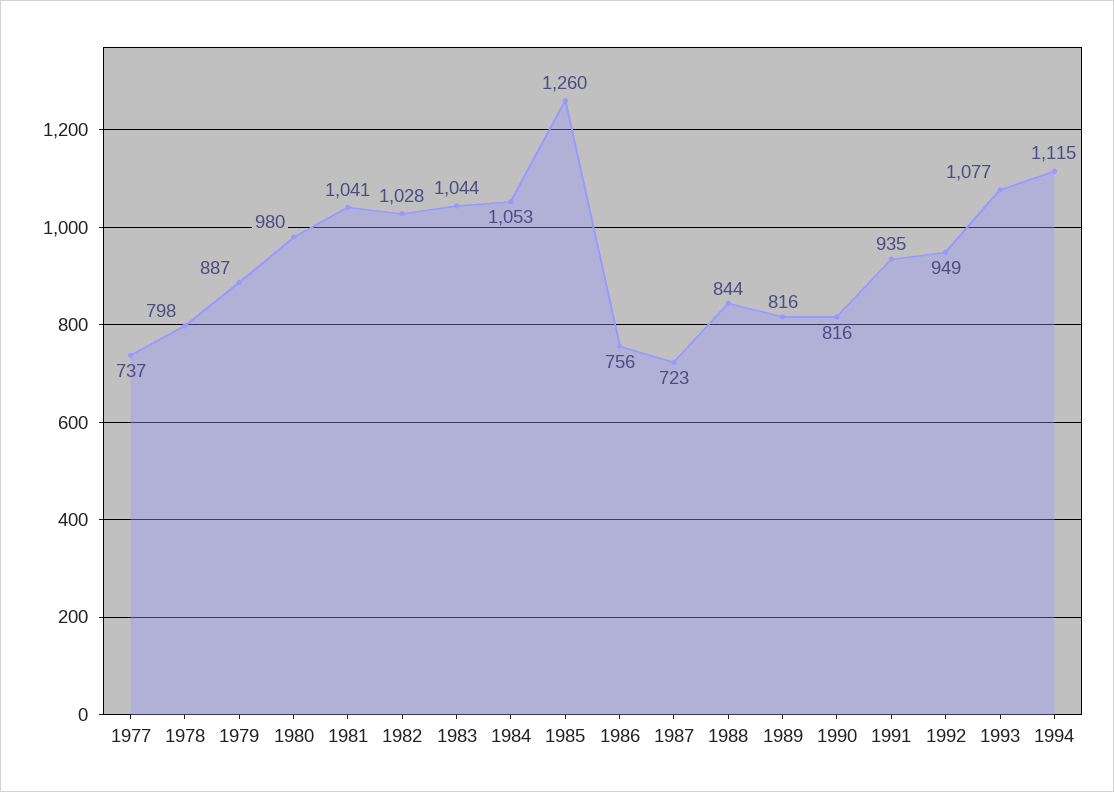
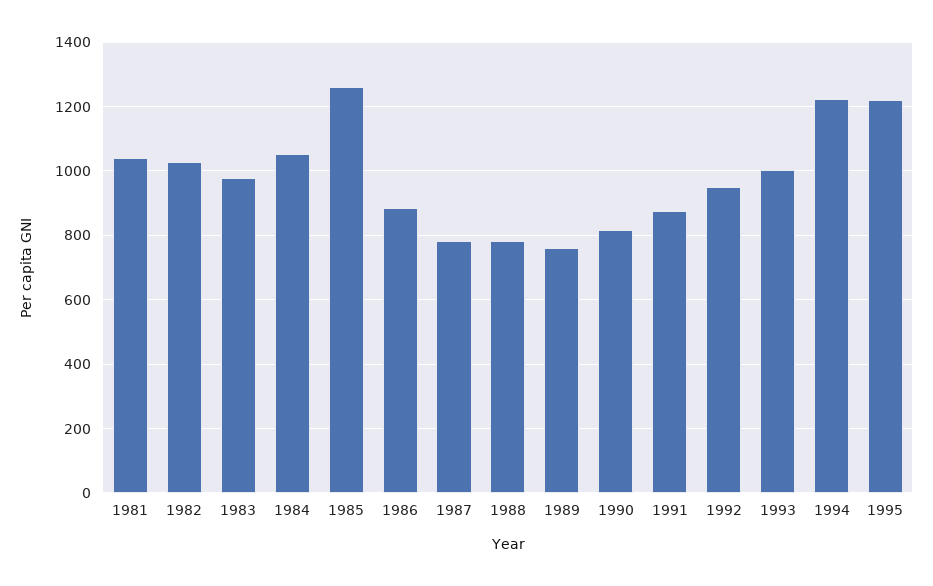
1977: 737 -> none
1978: 798 -> none
1979: 887 -> none
1980: 980 -> none
1983: 1044 -> 980
1986: 756 -> 880
1987: 723 -> 780
1988: 844 -> 780
1989: 816 -> 760
1991: 935 -> 880
1993: 1077 -> 1000
1994: 1115 -> 1220
1995: none -> 1220

